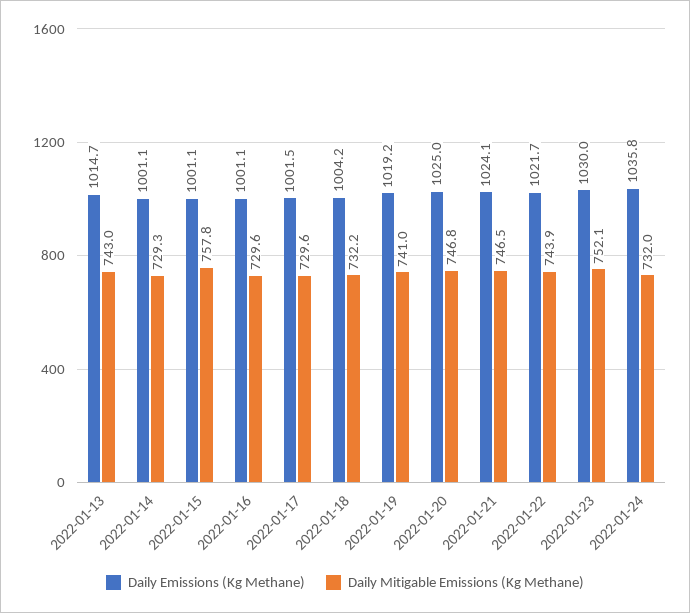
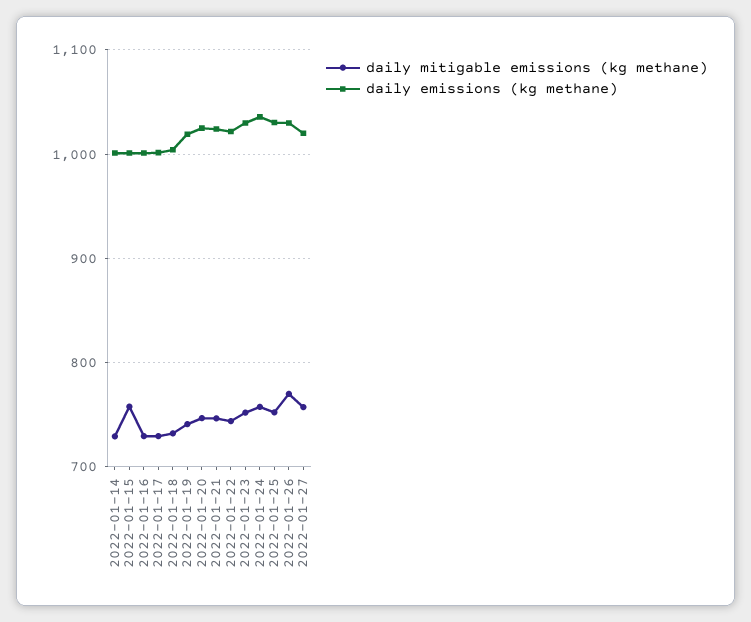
Daily Emissions (Kg Methane), 2022-01-13: 1014.7 -> none
Daily Mitigable Emissions (Kg Methane), 2022-01-13: 743 -> none
Daily Mitigable Emissions (Kg Methane), 2022-01-24: 732 -> 760
Daily Mitigable Emissions (Kg Methane), 2022-01-25: none -> 750
Daily Emissions (Kg Methane), 2022-01-25: none -> 1030
Daily Mitigable Emissions (Kg Methane), 2022-01-26: none -> 770
Daily Emissions (Kg Methane), 2022-01-26: none -> 1030
Daily Mitigable Emissions (Kg Methane), 2022-01-27: none -> 760
Daily Emissions (Kg Methane), 2022-01-27: none -> 1020

